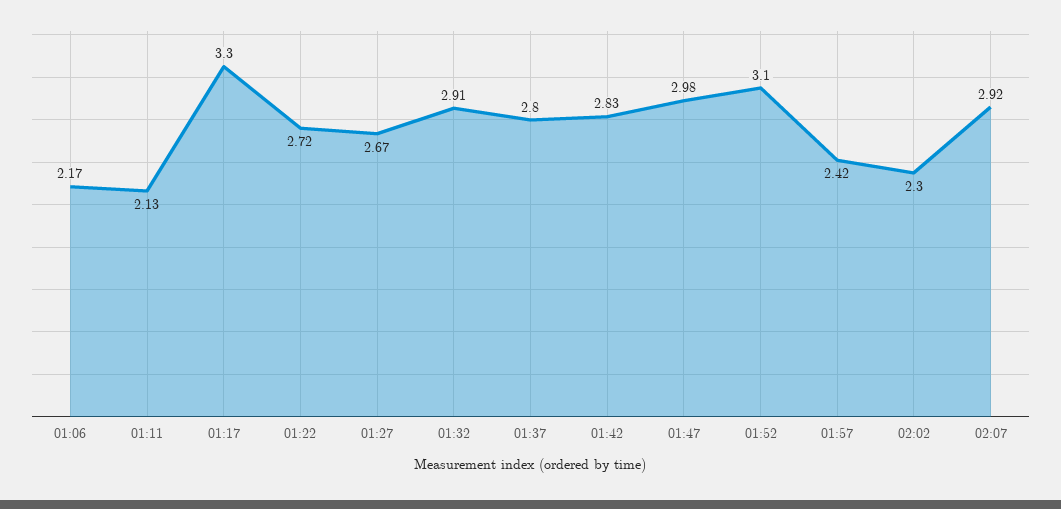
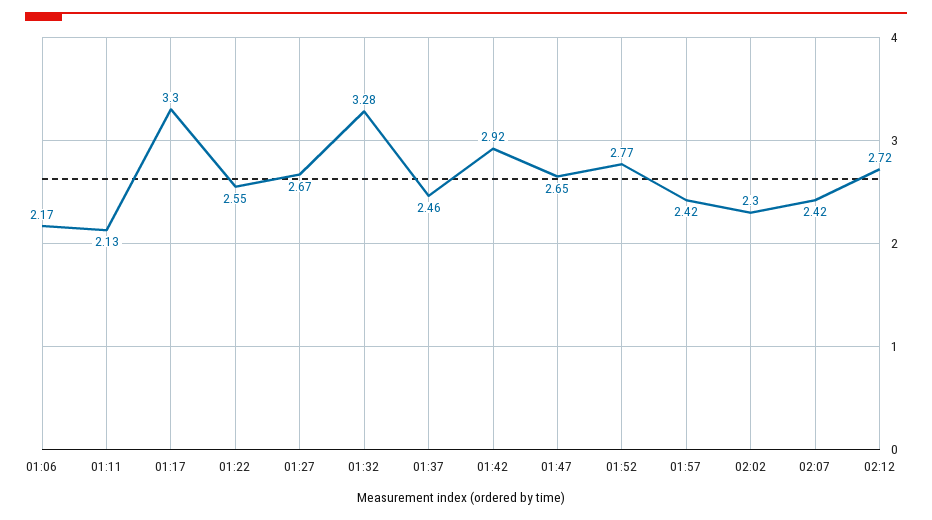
01:22: 2.72 -> 2.55
01:32: 2.91 -> 3.28
01:37: 2.8 -> 2.46
01:42: 2.83 -> 2.92
01:47: 2.98 -> 2.65
01:52: 3.1 -> 2.77
02:07: 2.92 -> 2.42
02:12: none -> 2.72

